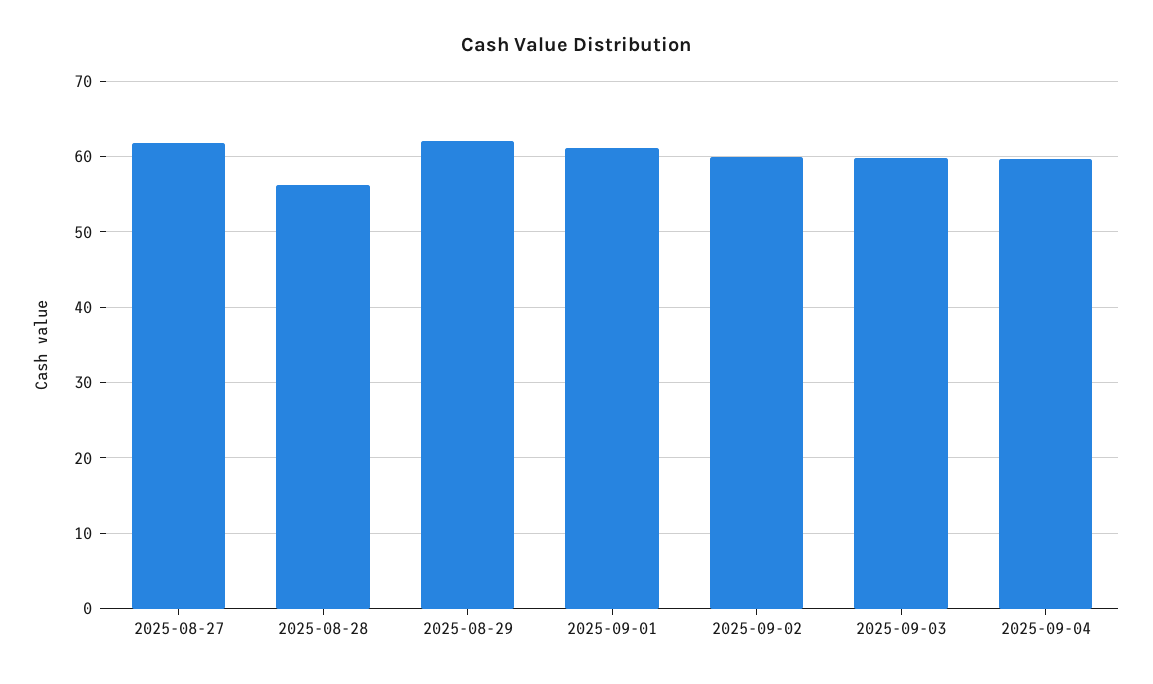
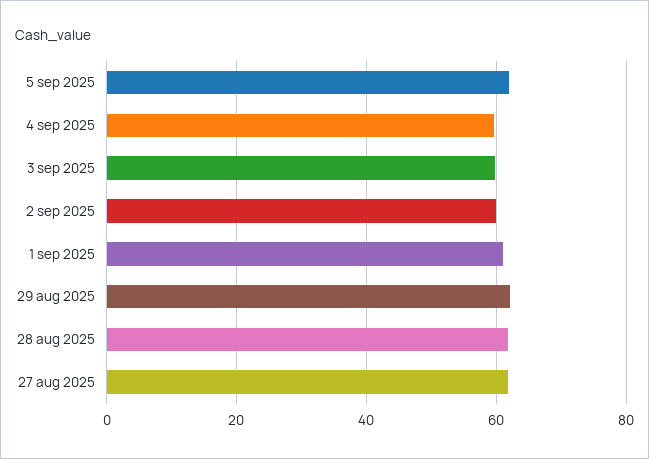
2025-08-28: 56 -> 62
5 sep 2025: none -> 62

